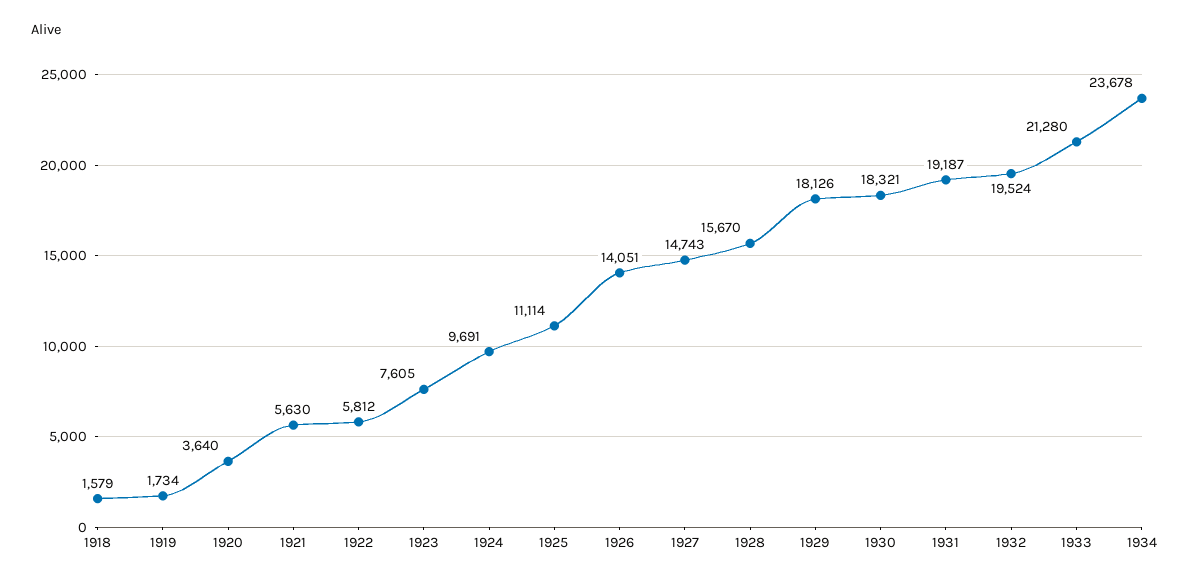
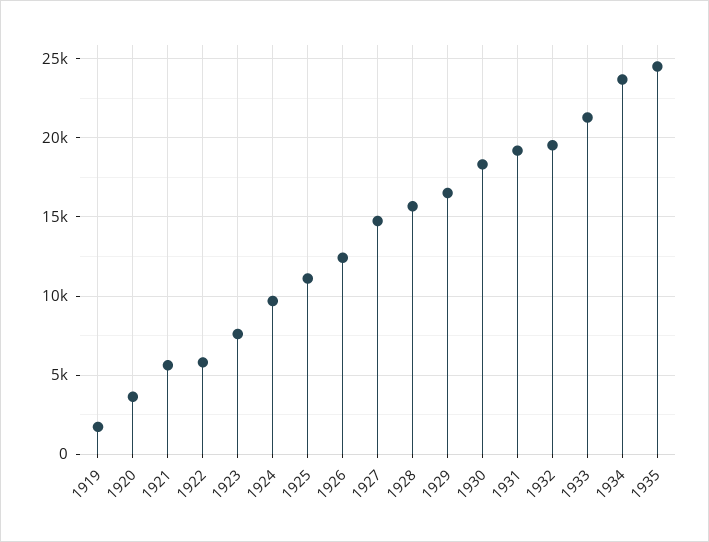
1918: 1579 -> none
1926: 14051 -> 12500
1929: 18126 -> 16500
1935: none -> 24500

